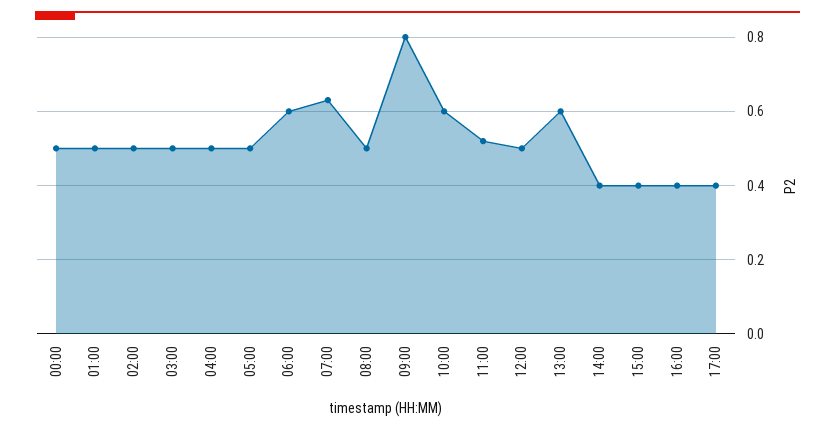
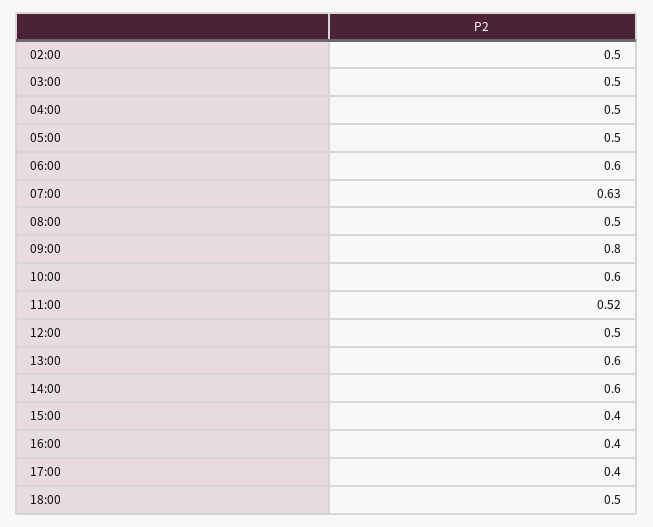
00:00: 0.5 -> none
01:00: 0.5 -> none
14:00: 0.4 -> 0.6
18:00: none -> 0.5

